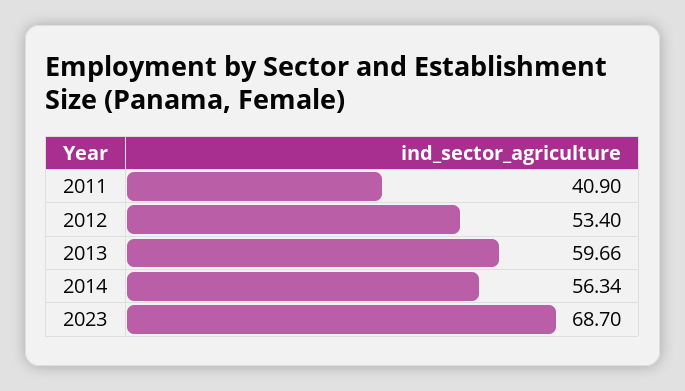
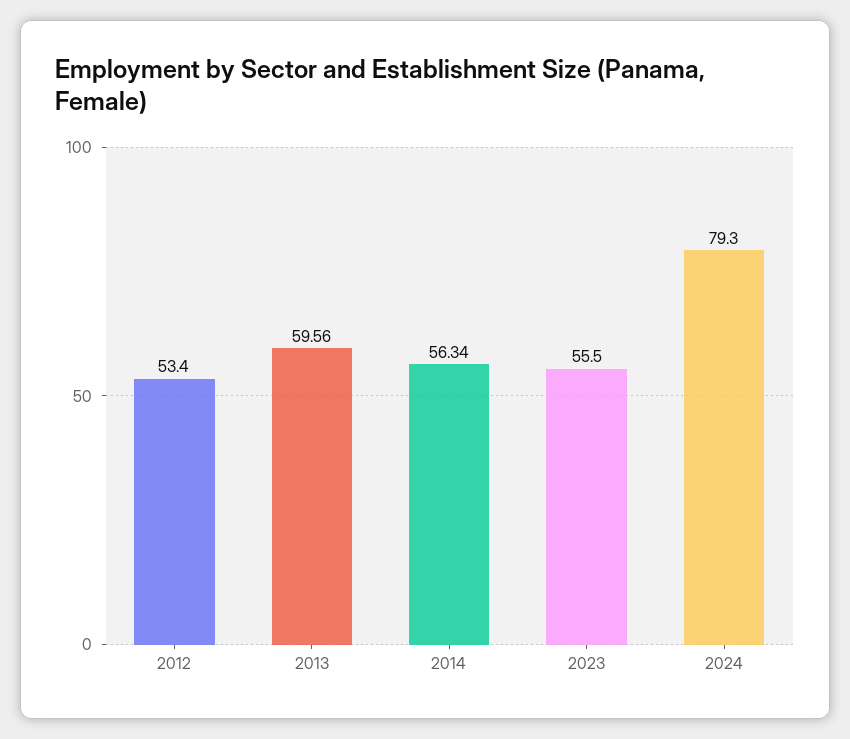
2011: 40.9 -> none
2013: 59.66 -> 59.56
2023: 68.7 -> 55.5
2024: none -> 79.3

